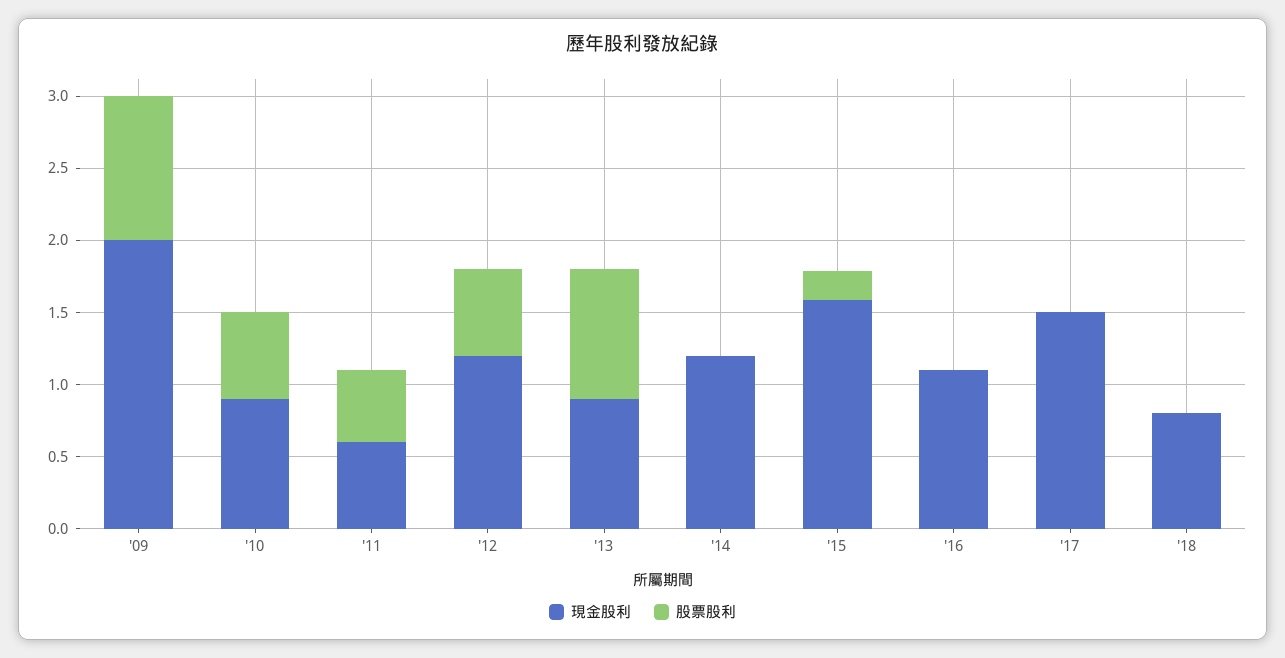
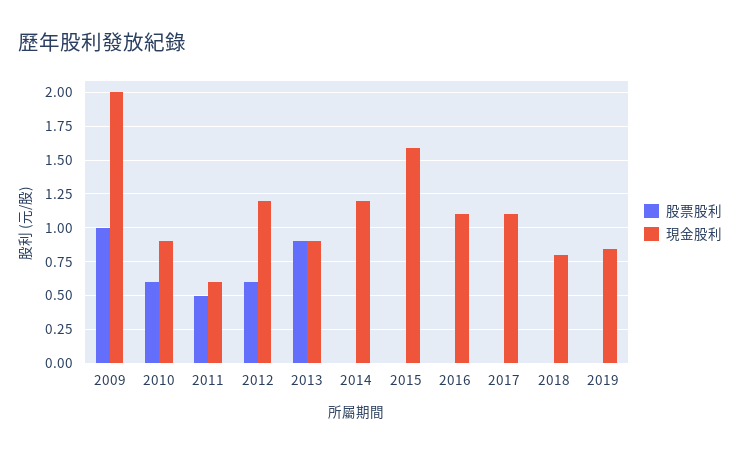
股票股利, '15: 0.2 -> 0
現金股利, '17: 1.5 -> 1.1
股票股利, 2019: none -> 0
現金股利, 2019: none -> 0.85

